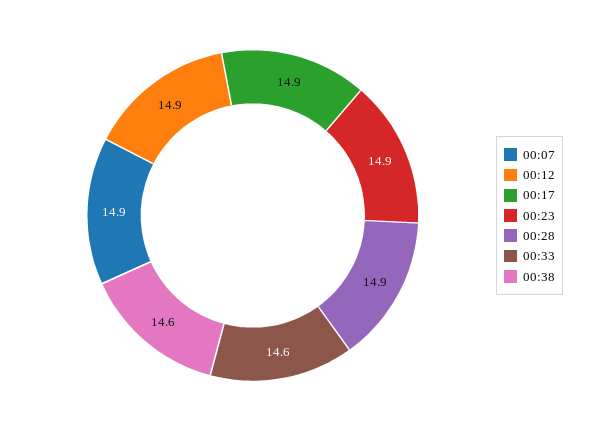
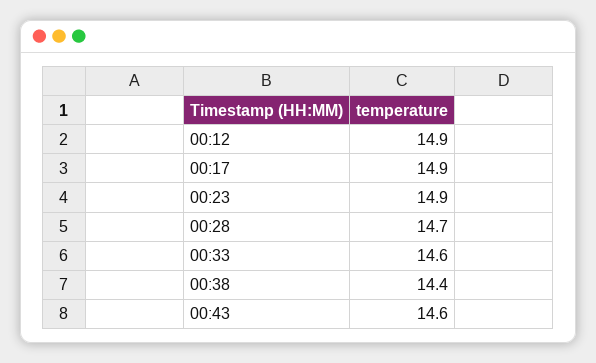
00:07: 14.9 -> none
00:28: 14.9 -> 14.7
00:38: 14.6 -> 14.4
00:43: none -> 14.6

